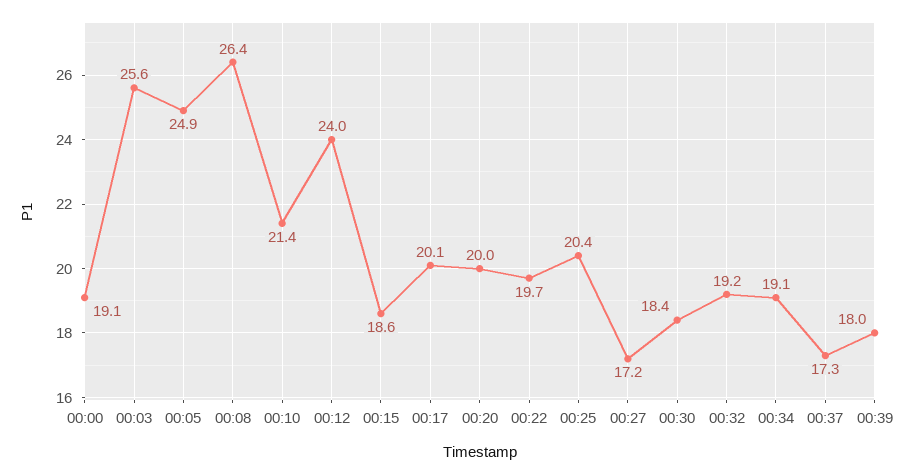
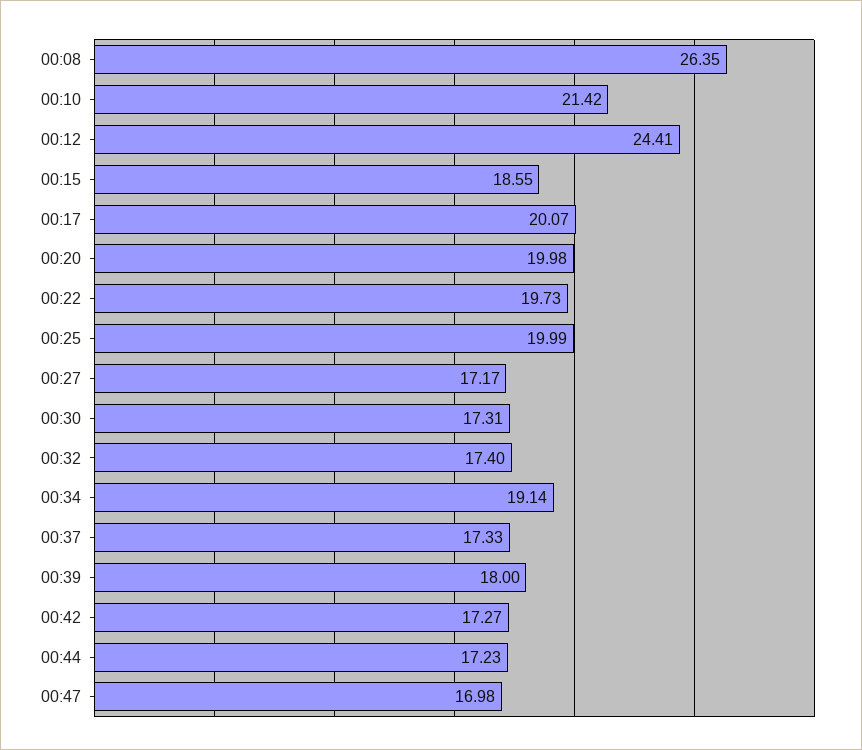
00:00: 19.1 -> none
00:03: 25.6 -> none
00:05: 24.9 -> none
00:12: 24 -> 24.41
00:25: 20.4 -> 19.99
00:30: 18.4 -> 17.31
00:32: 19.2 -> 17.4
00:42: none -> 17.27
00:44: none -> 17.23
00:47: none -> 16.98

